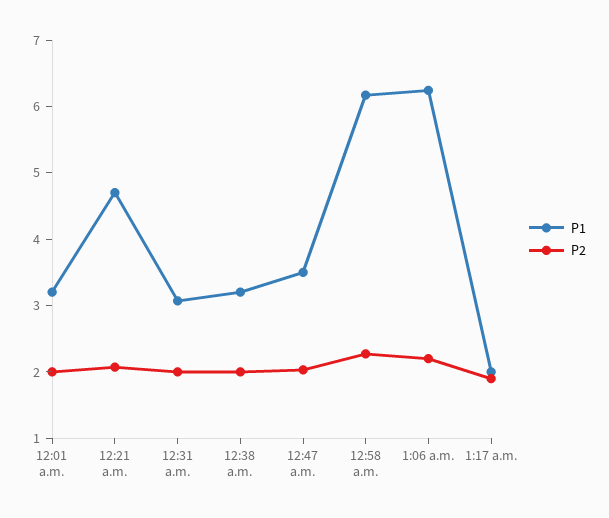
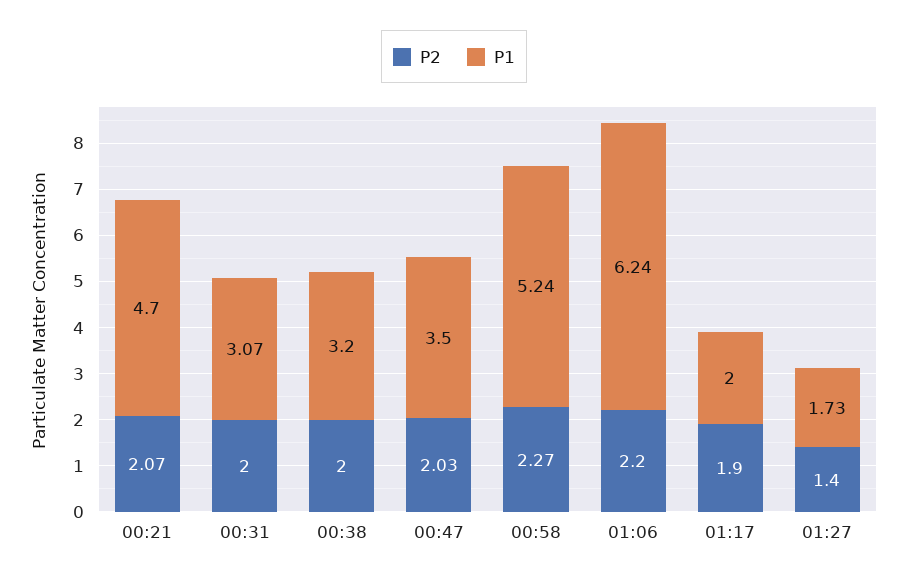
P1, 12:01 a.m.: 3.2 -> none
P2, 12:01 a.m.: 2 -> none
P1, 12:58 a.m.: 6.2 -> 5.24
P2, 01:27: none -> 1.4
P1, 01:27: none -> 1.73

